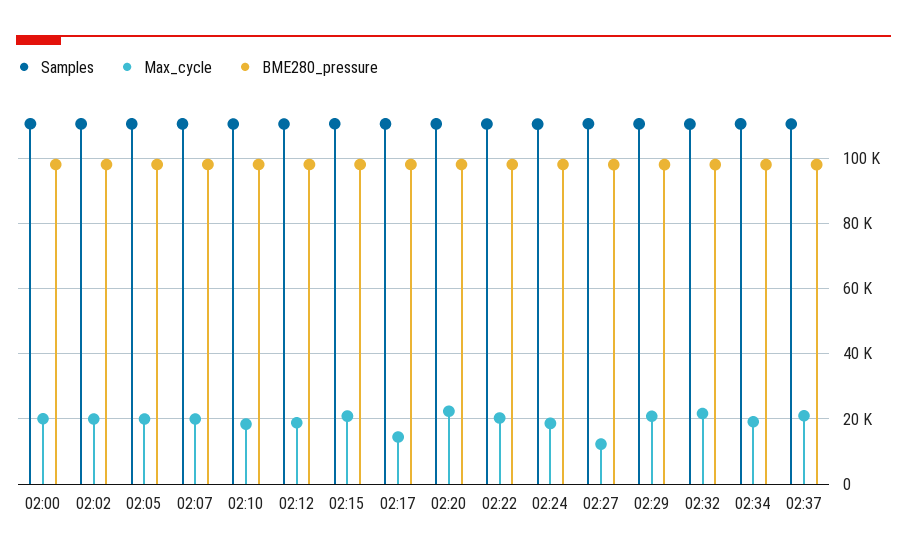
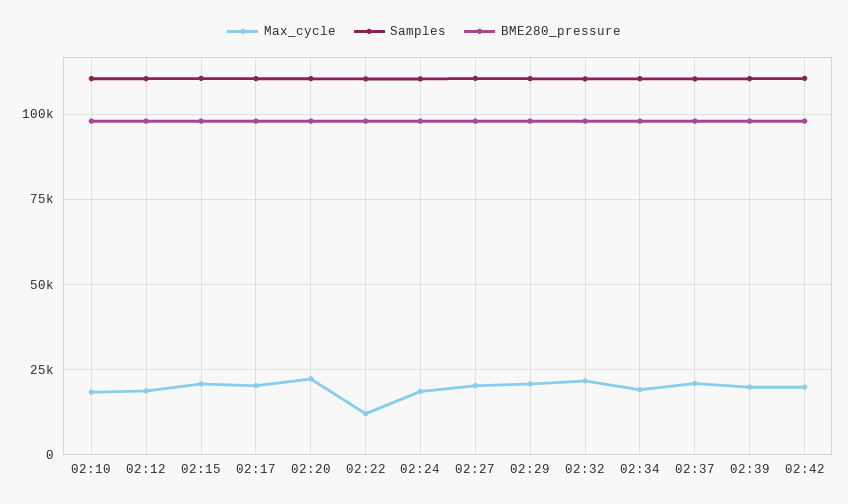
Samples, 02:00: 110000 -> none
Max_cycle, 02:00: 20000 -> none
BME280_pressure, 02:00: 98000 -> none
Samples, 02:02: 110000 -> none
Max_cycle, 02:02: 20000 -> none
BME280_pressure, 02:02: 98000 -> none
Samples, 02:05: 110000 -> none
Max_cycle, 02:05: 20000 -> none
BME280_pressure, 02:05: 98000 -> none
Samples, 02:07: 110000 -> none
Max_cycle, 02:07: 20000 -> none
BME280_pressure, 02:07: 98000 -> none
Max_cycle, 02:17: 14000 -> 20000
Max_cycle, 02:22: 20000 -> 12500
Max_cycle, 02:27: 12000 -> 20000
Max_cycle, 02:39: none -> 20000
Samples, 02:39: none -> 110000
BME280_pressure, 02:39: none -> 97500
Max_cycle, 02:42: none -> 20000
Samples, 02:42: none -> 110000
BME280_pressure, 02:42: none -> 97500

